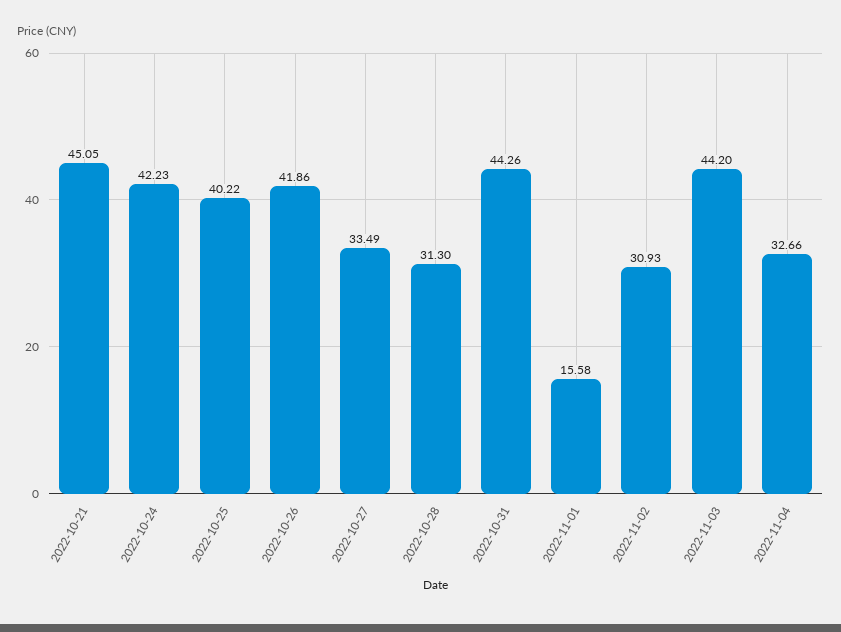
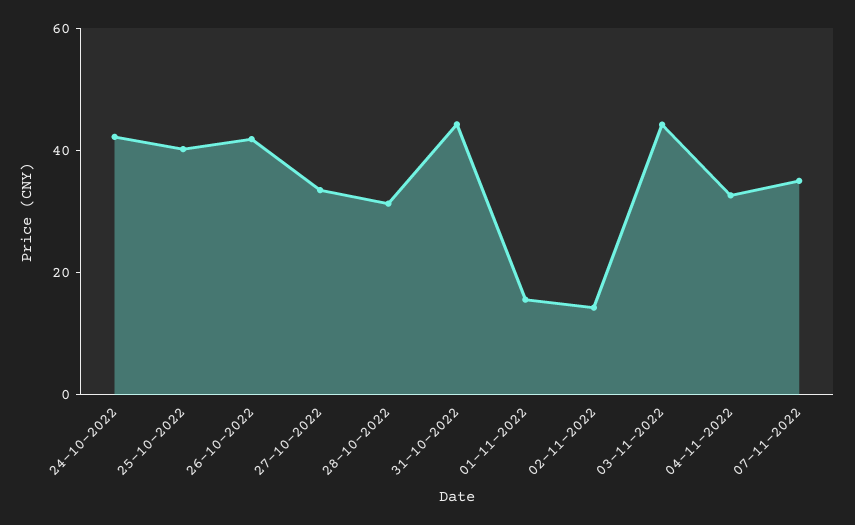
2022-10-21: 45.05 -> none
2022-11-02: 30.93 -> 15
07-11-2022: none -> 35

